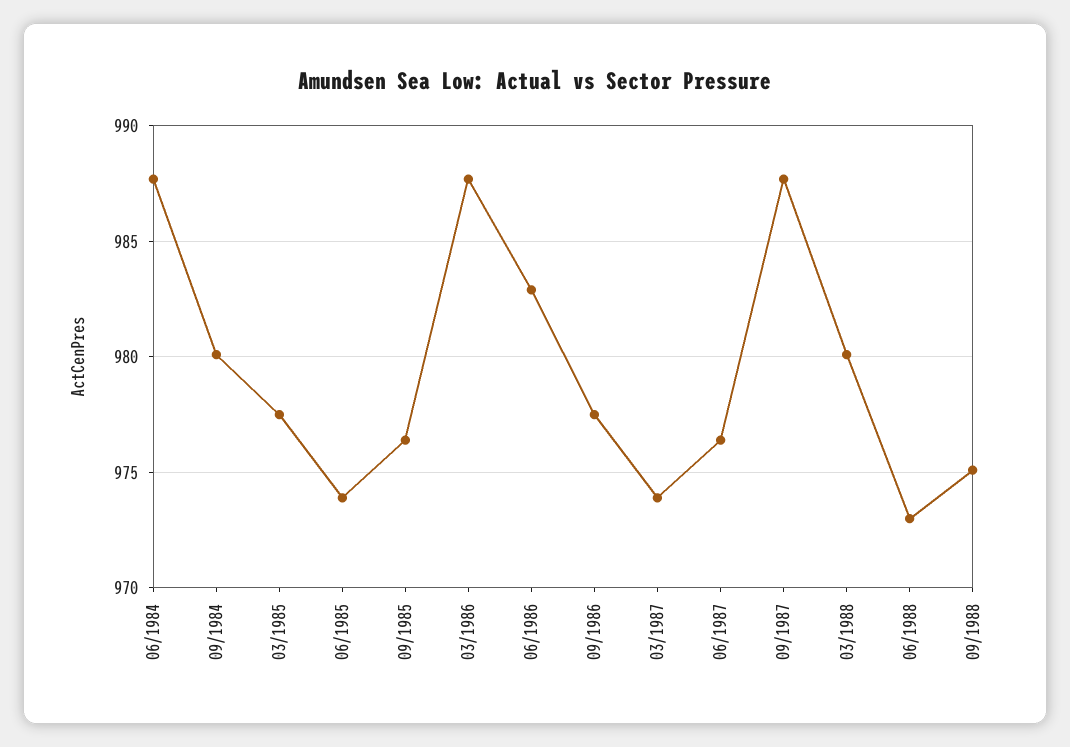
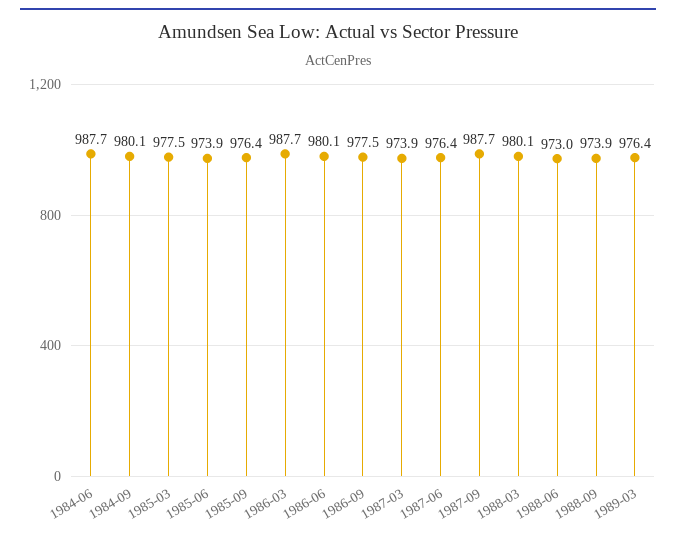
06/1986: 983 -> 980.1
09/1988: 975 -> 973.9
1989-03: none -> 976.4

